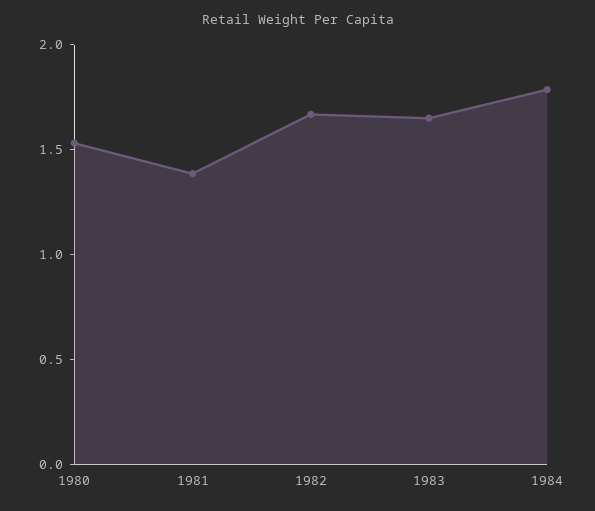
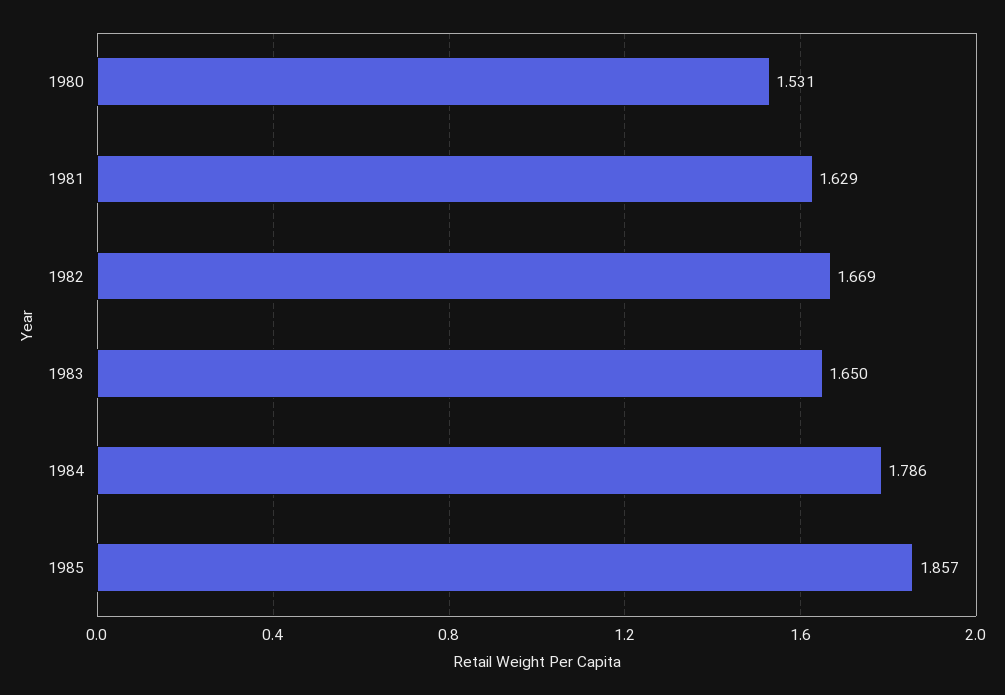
1981: 1.4 -> 1.629
1985: none -> 1.857

